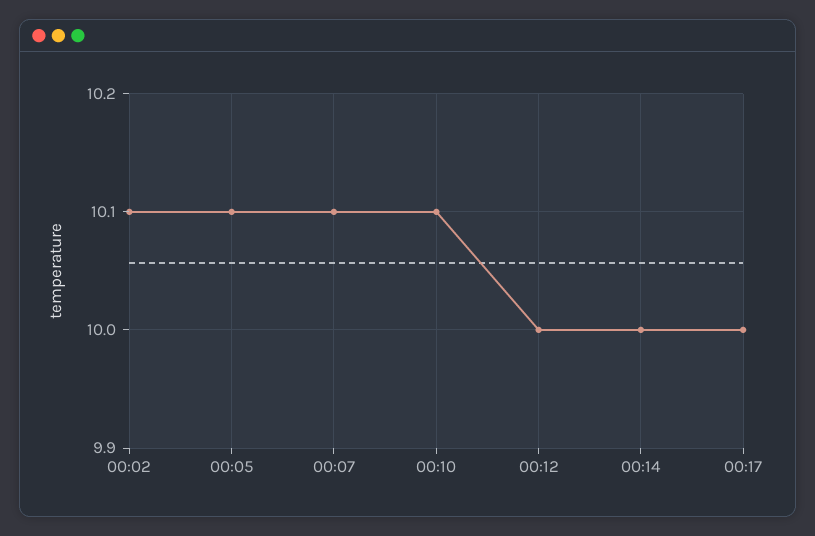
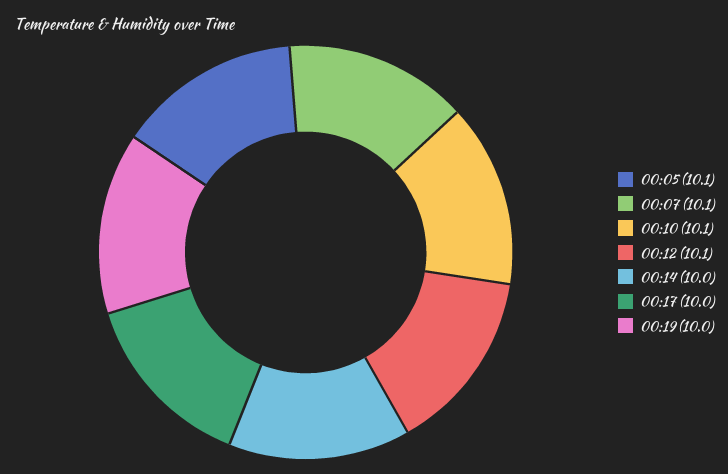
00:02: 10.1 -> none
00:12: 10 -> 10.1
00:19: none -> 10

